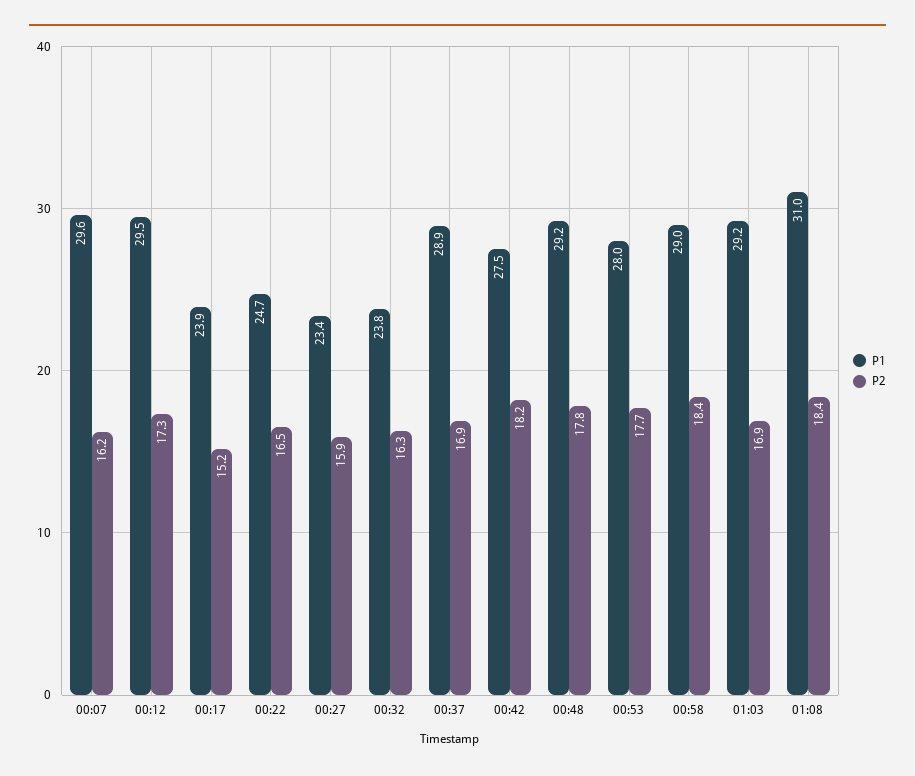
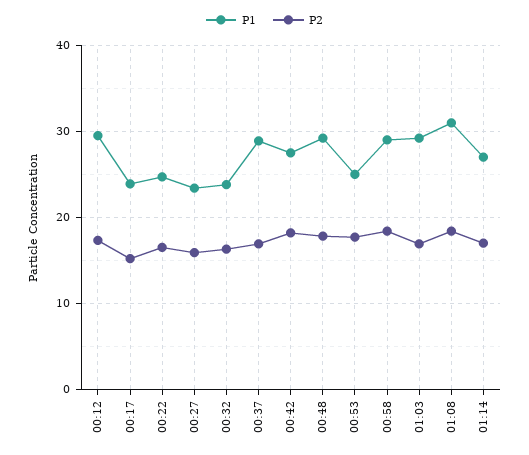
P1, 00:07: 29.6 -> none
P2, 00:07: 16.2 -> none
P1, 00:53: 28 -> 25
P1, 01:14: none -> 27
P2, 01:14: none -> 17

